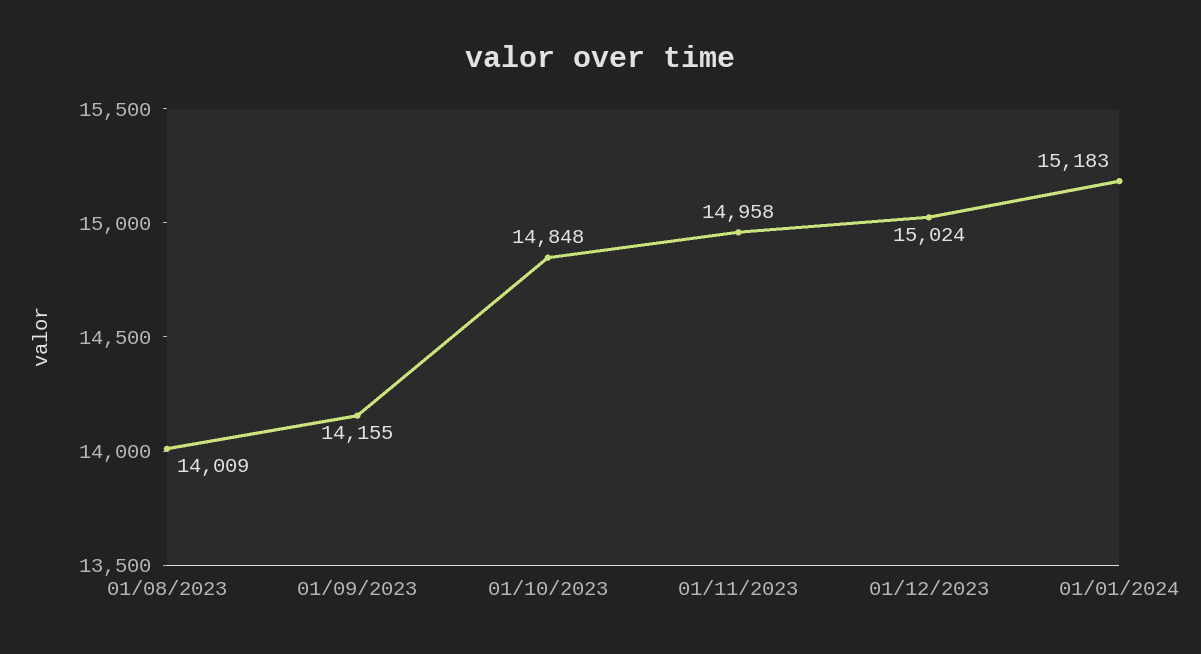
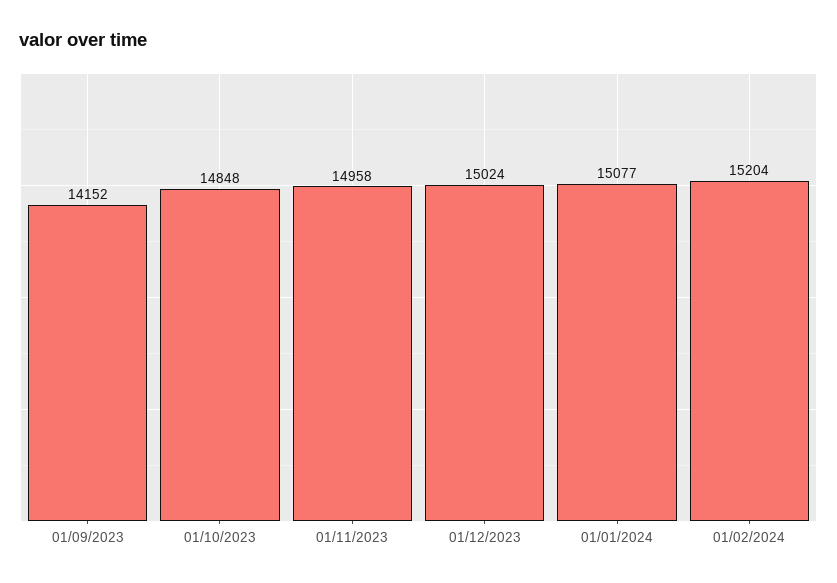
01/08/2023: 14009 -> none
01/09/2023: 14155 -> 14152
01/01/2024: 15183 -> 15077
01/02/2024: none -> 15204

